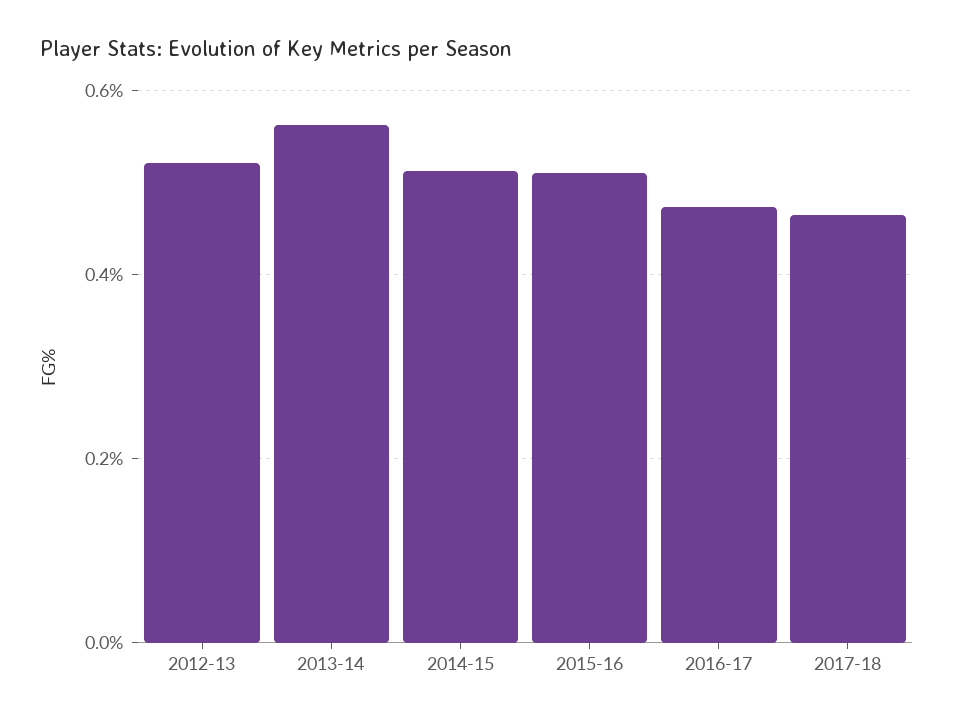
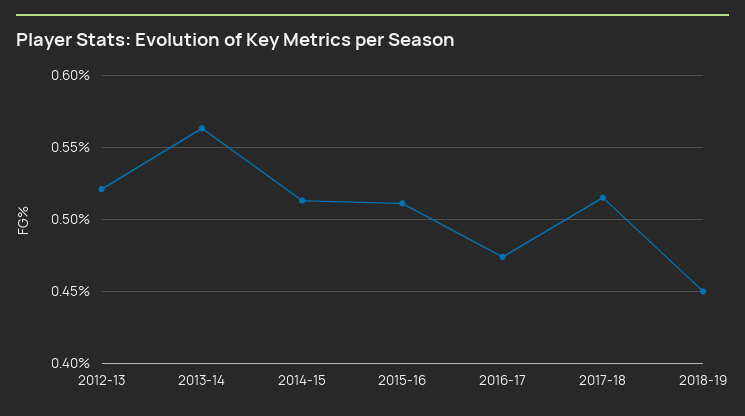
2017-18: 0.46 -> 0.515
2018-19: none -> 0.45

